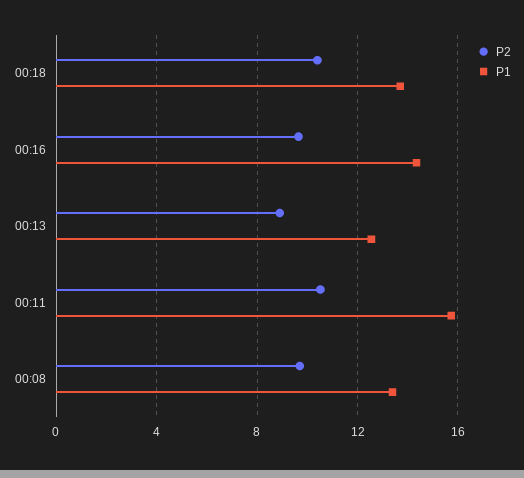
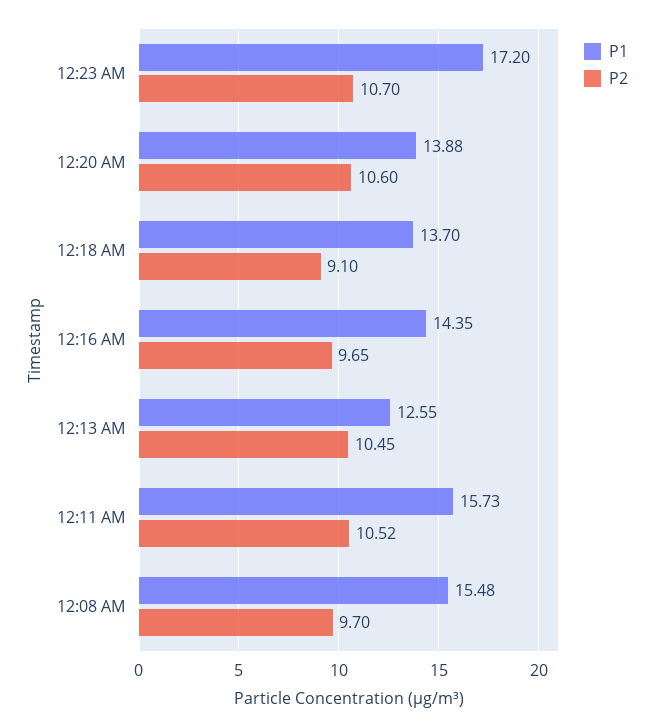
P2, 00:18: 10.5 -> 9.1
P2, 00:13: 9 -> 10.45
P1, 00:08: 13.5 -> 15.48
P1, 12:23 AM: none -> 17.2
P2, 12:23 AM: none -> 10.7
P1, 12:20 AM: none -> 13.88
P2, 12:20 AM: none -> 10.6

